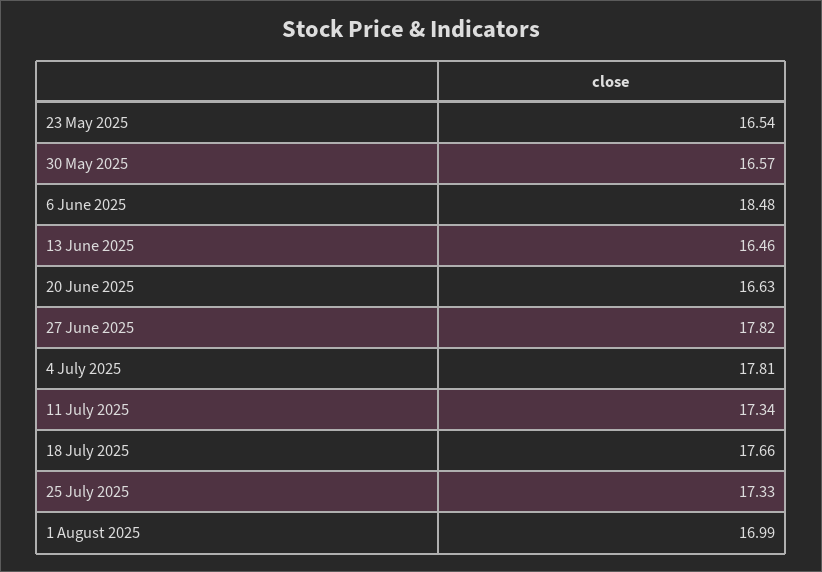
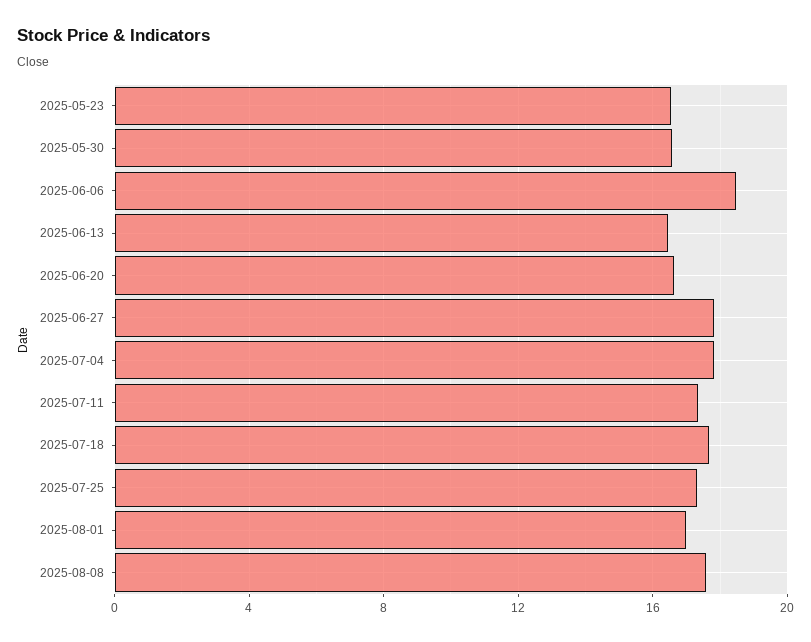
2025-08-08: none -> 17.5

